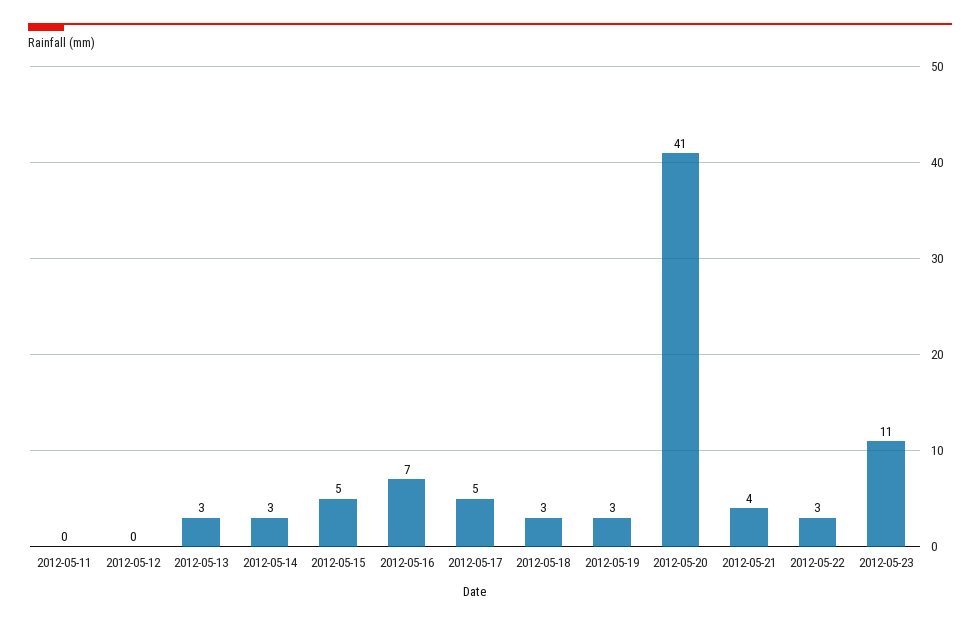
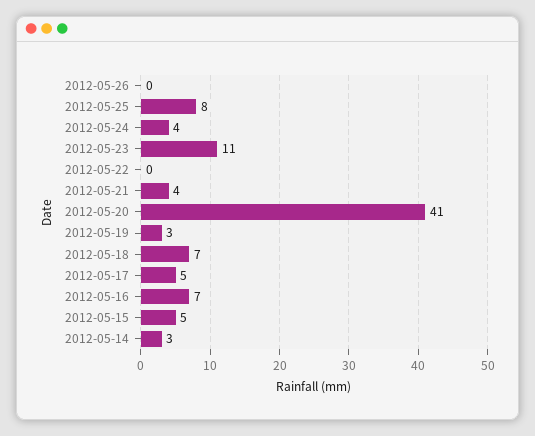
2012-05-11: 0 -> none
2012-05-12: 0 -> none
2012-05-13: 3 -> none
2012-05-18: 3 -> 7
2012-05-22: 3 -> 0
2012-05-26: none -> 0
2012-05-25: none -> 8
2012-05-24: none -> 4

